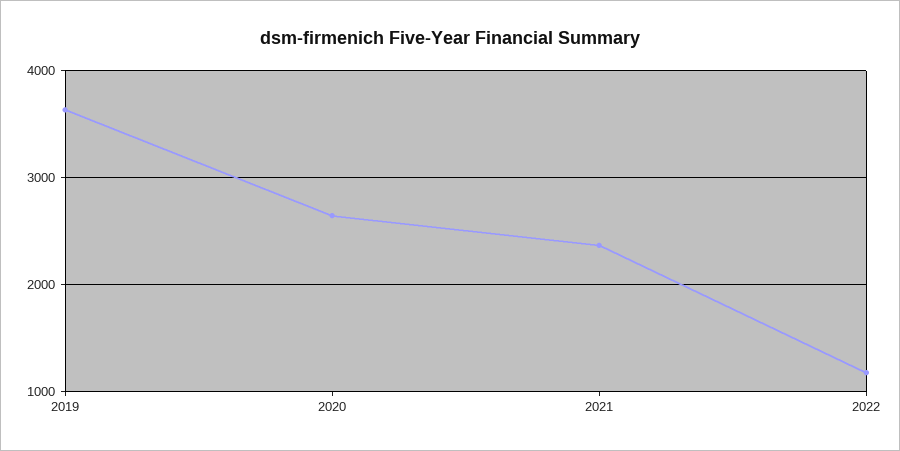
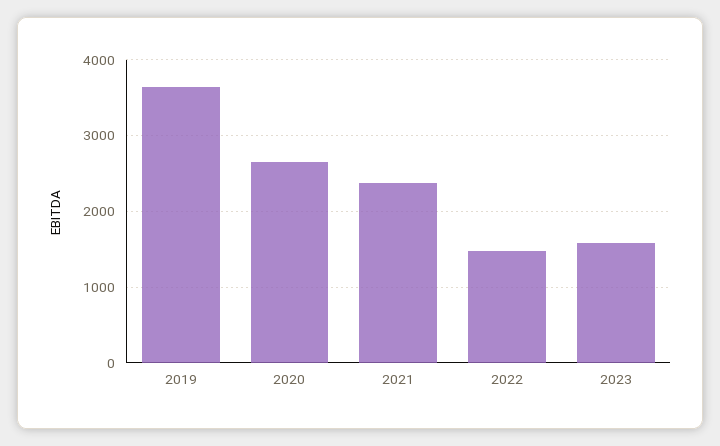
2022: 1200 -> 1500
2023: none -> 1600

